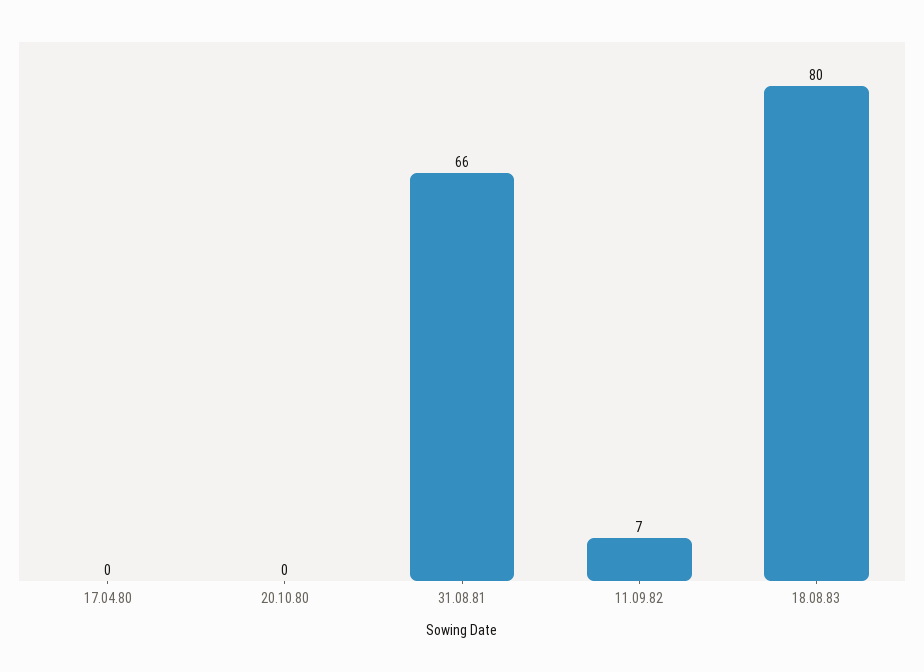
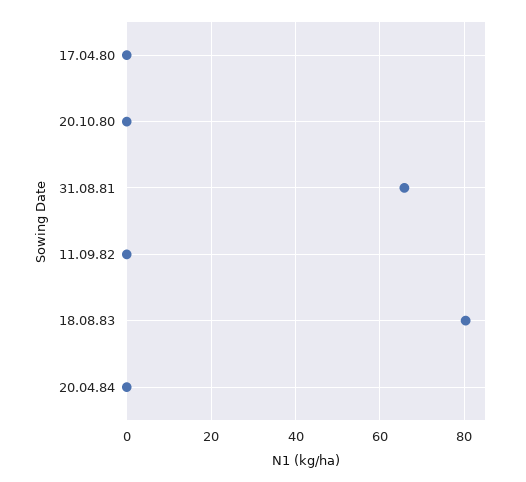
11.09.82: 7 -> 0
20.04.84: none -> 0

